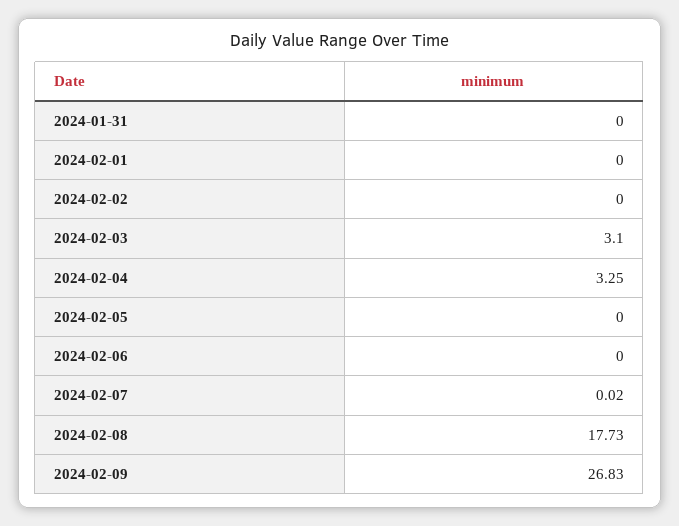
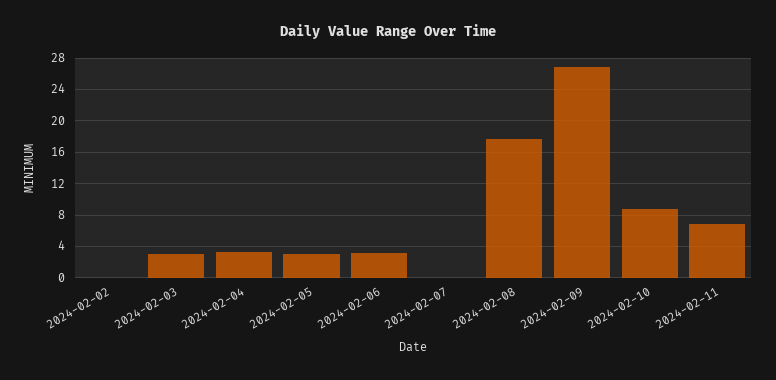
2024-01-31: 0 -> none
2024-02-01: 0 -> none
2024-02-05: 0 -> 3
2024-02-06: 0 -> 3
2024-02-10: none -> 9
2024-02-11: none -> 7

